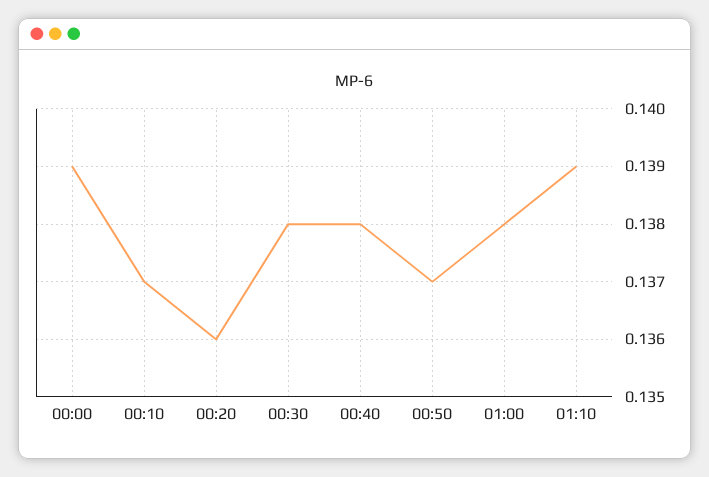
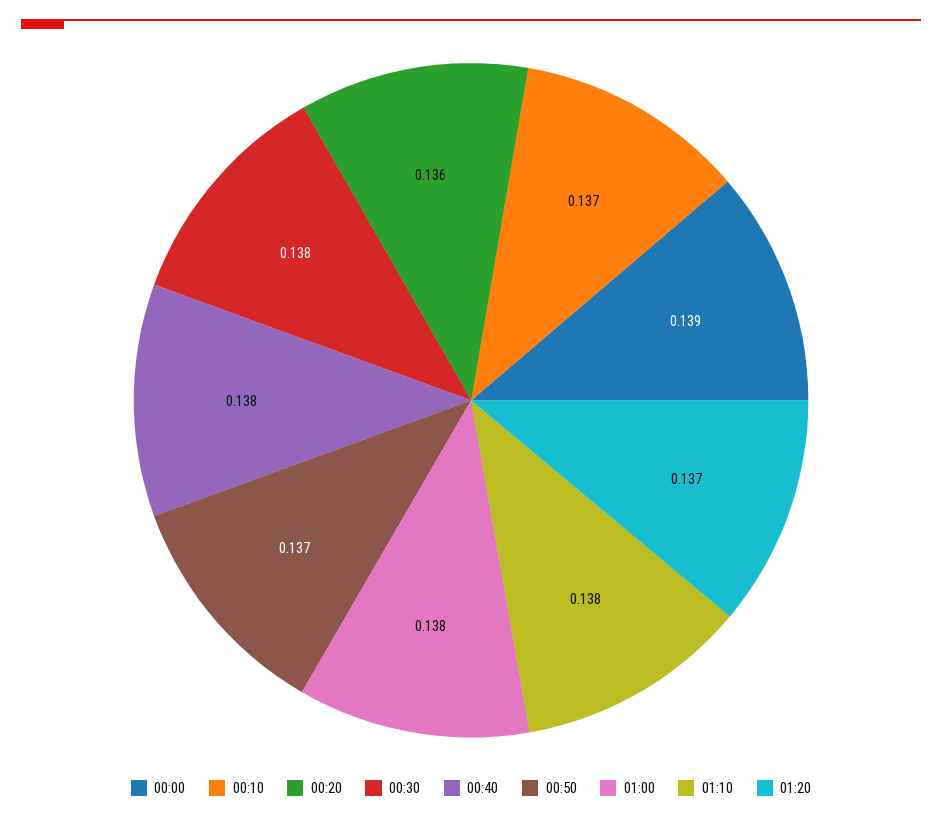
01:10: 0.139 -> 0.138
01:20: none -> 0.137

